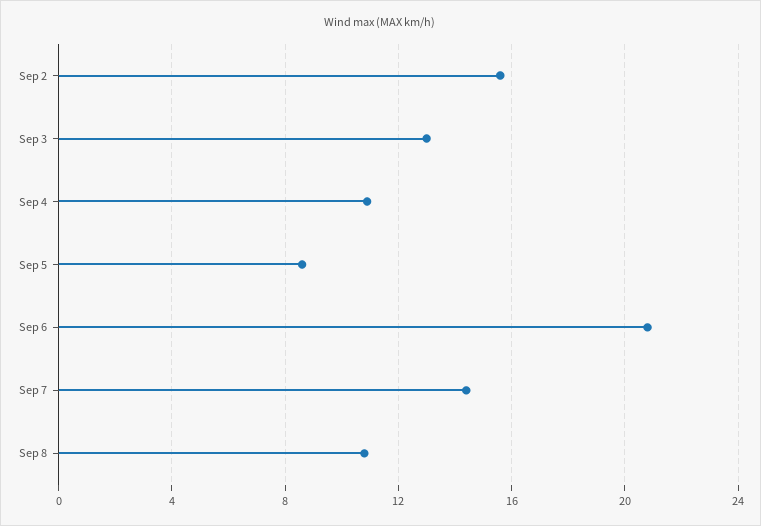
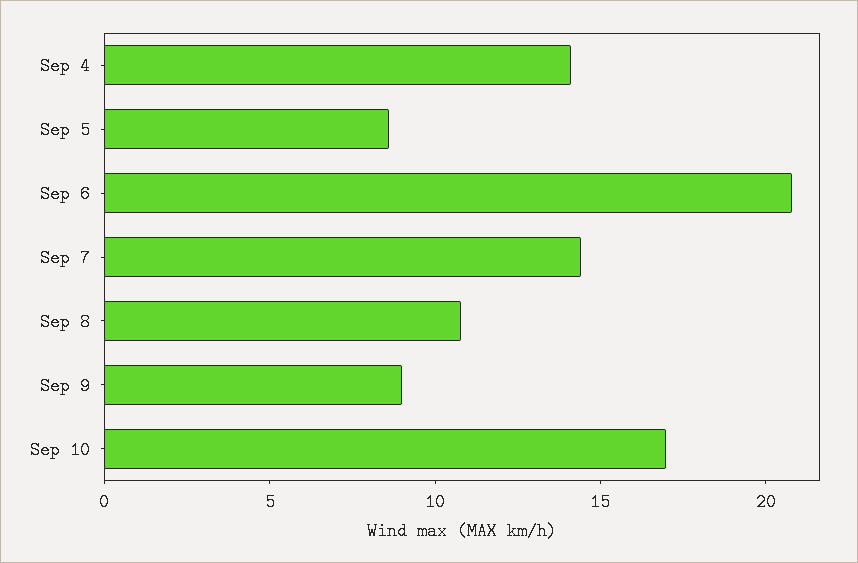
Sep 2: 15.5 -> none
Sep 3: 13 -> none
Sep 4: 11 -> 14
Sep 9: none -> 9
Sep 10: none -> 17

